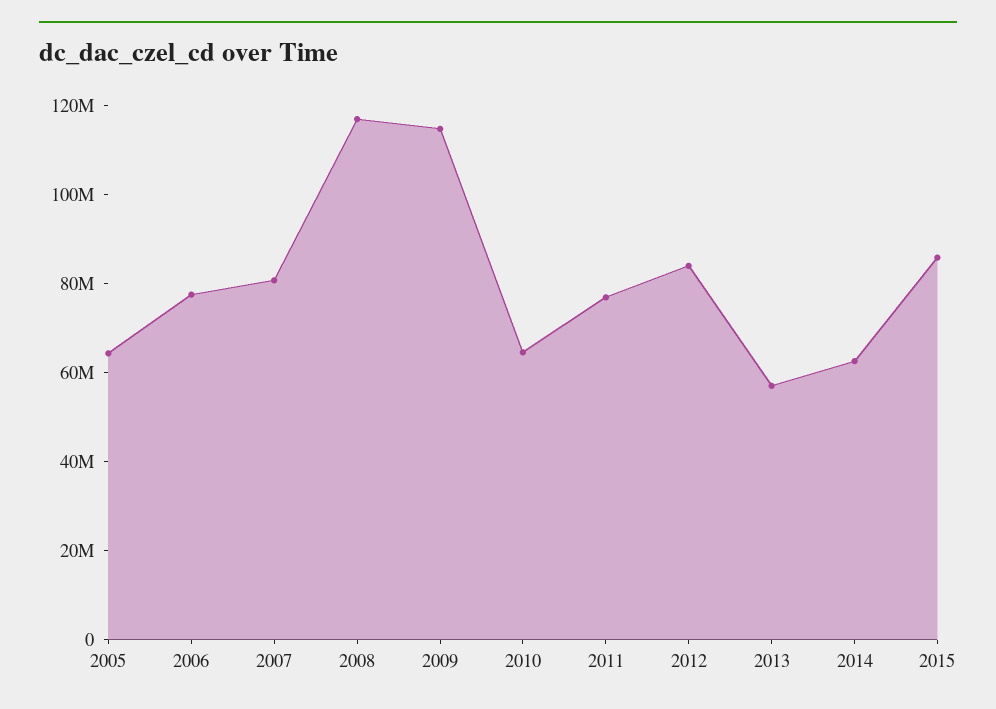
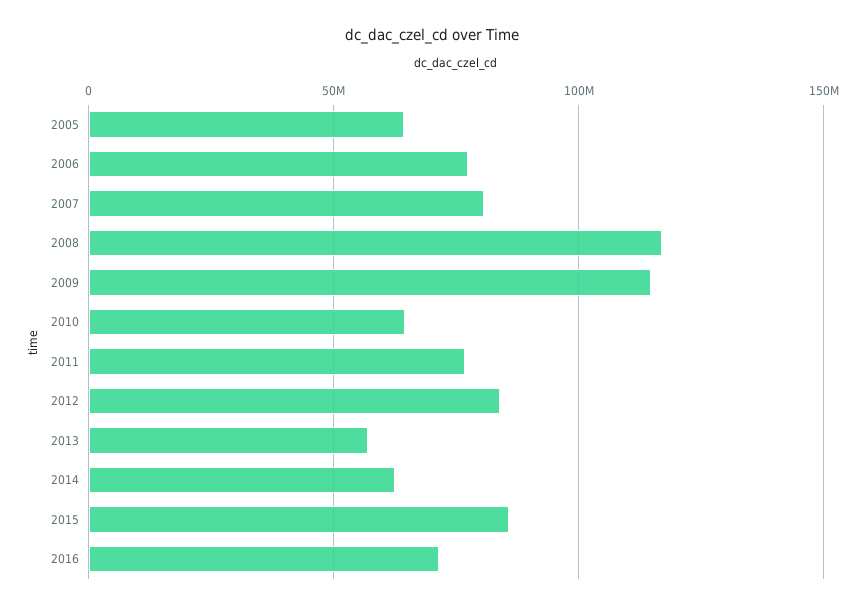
2016: none -> 70000000

